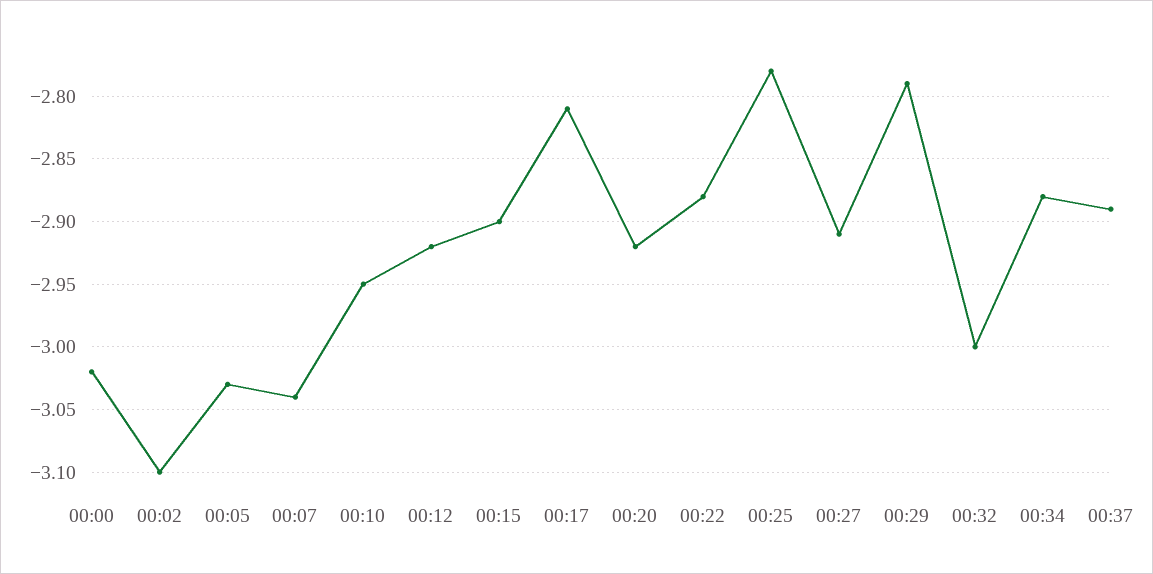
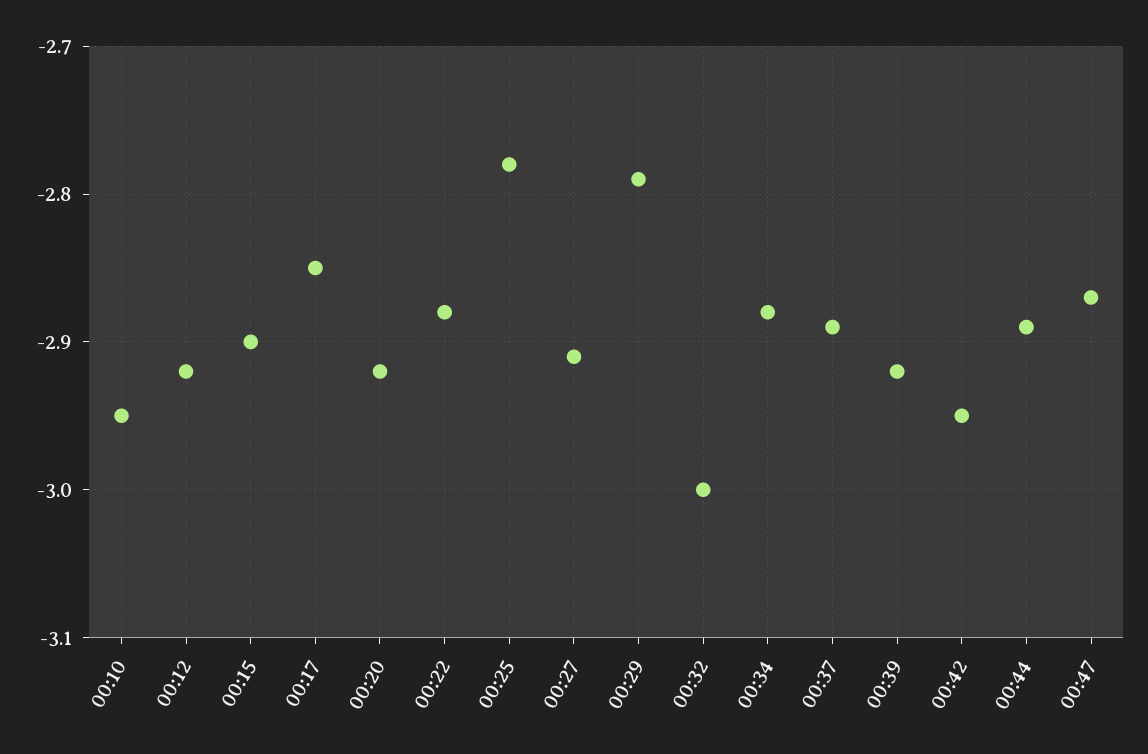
00:00: -3.02 -> none
00:02: -3.1 -> none
00:05: -3.03 -> none
00:07: -3.04 -> none
00:17: -2.81 -> -2.85
00:39: none -> -2.92
00:42: none -> -2.95
00:44: none -> -2.89
00:47: none -> -2.87

